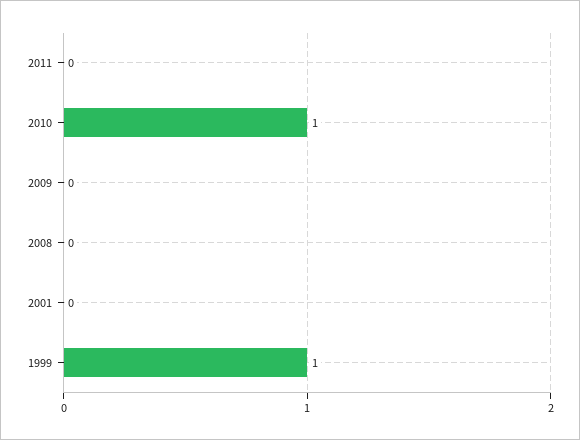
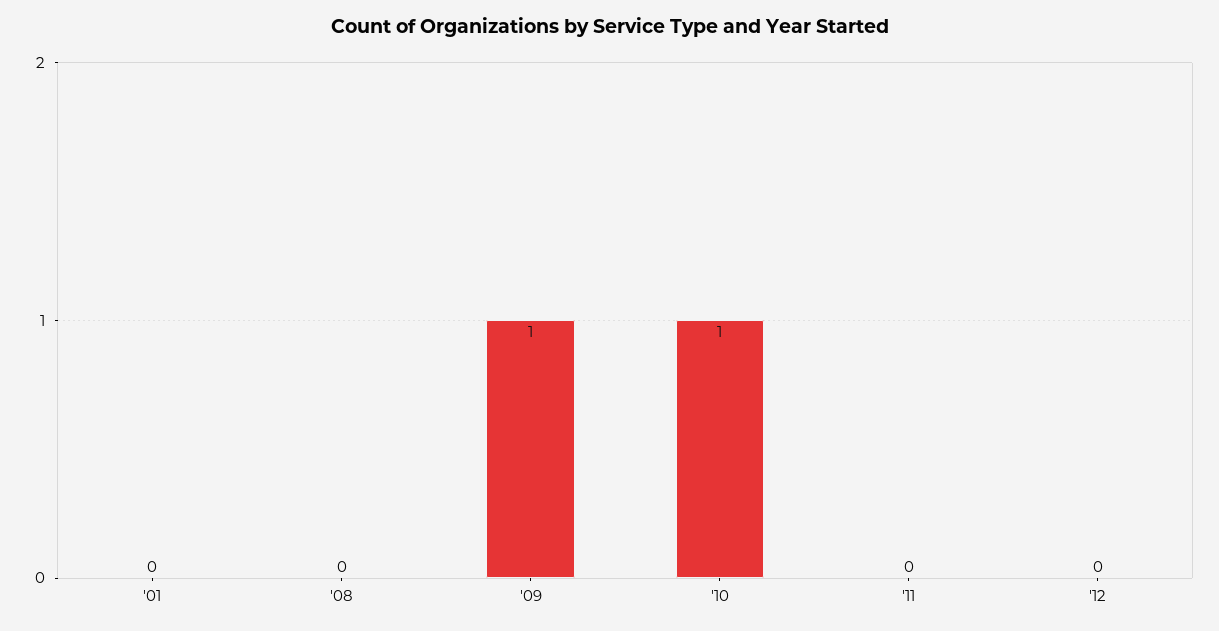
2009: 0 -> 1
1999: 1 -> none
'12: none -> 0

